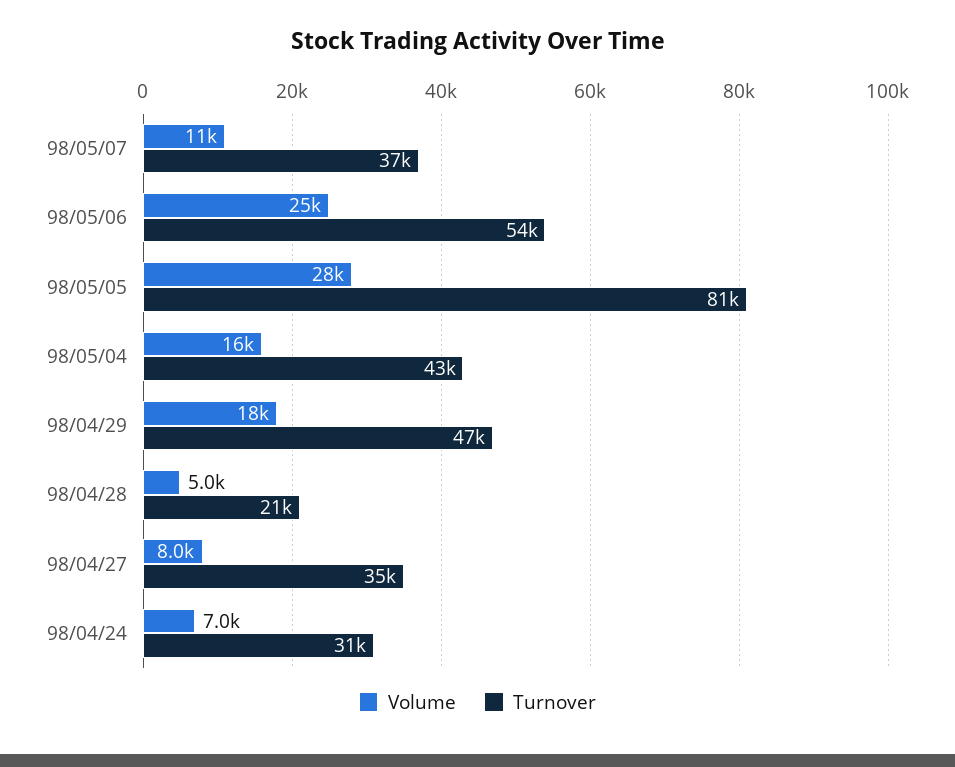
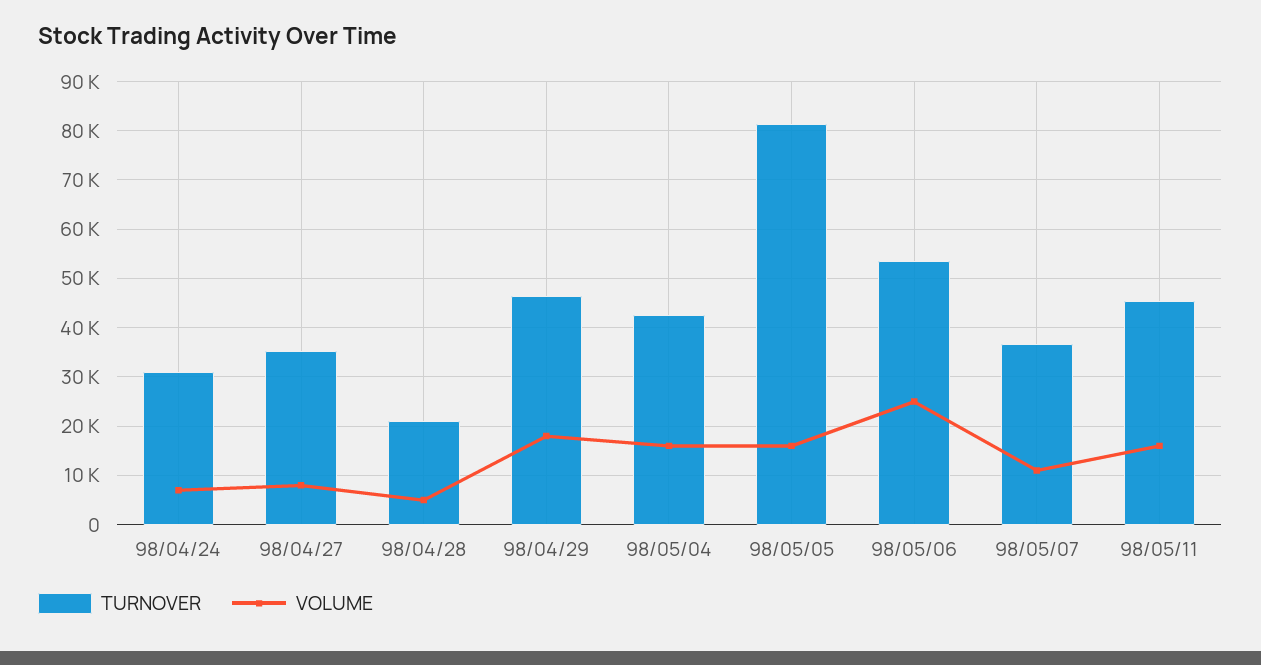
Volume, 98/05/05: 28000 -> 16000
Turnover, 98/05/11: none -> 46000
Volume, 98/05/11: none -> 16000

